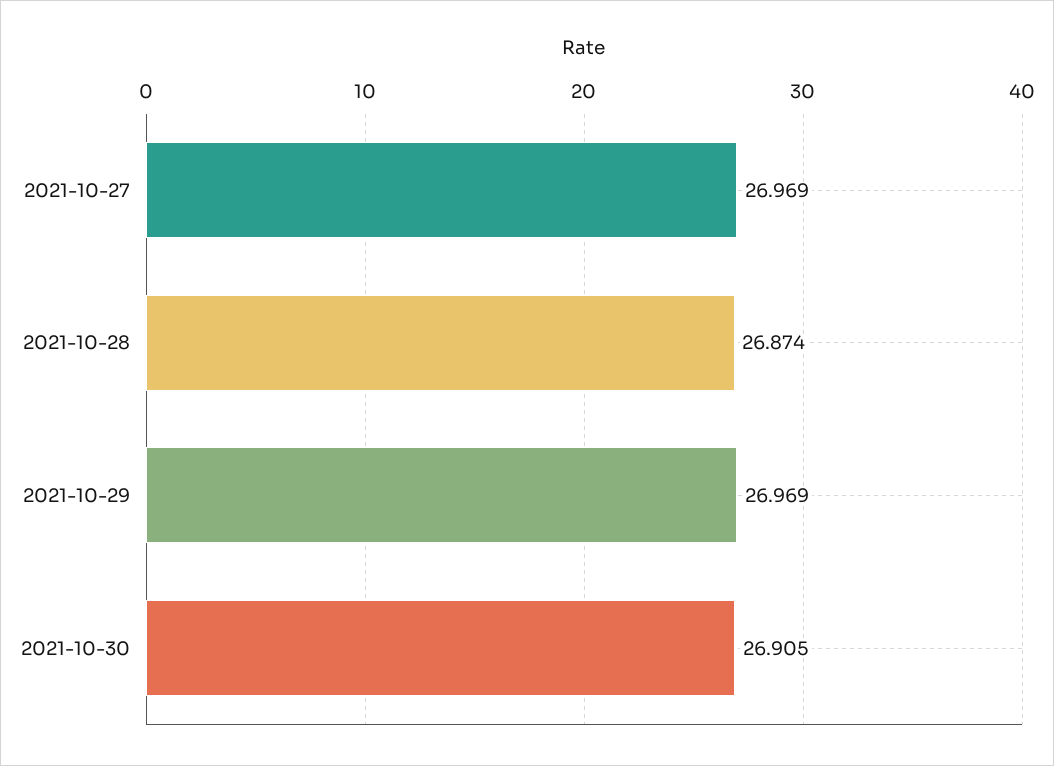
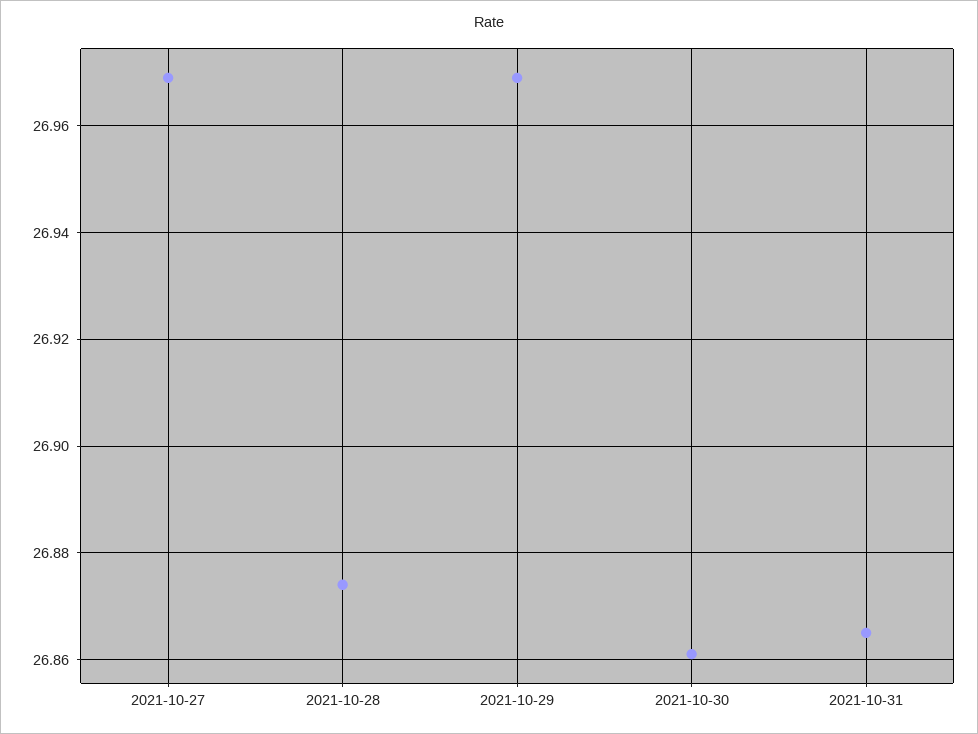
2021-10-30: 26.905 -> 26.86
2021-10-31: none -> 26.865

